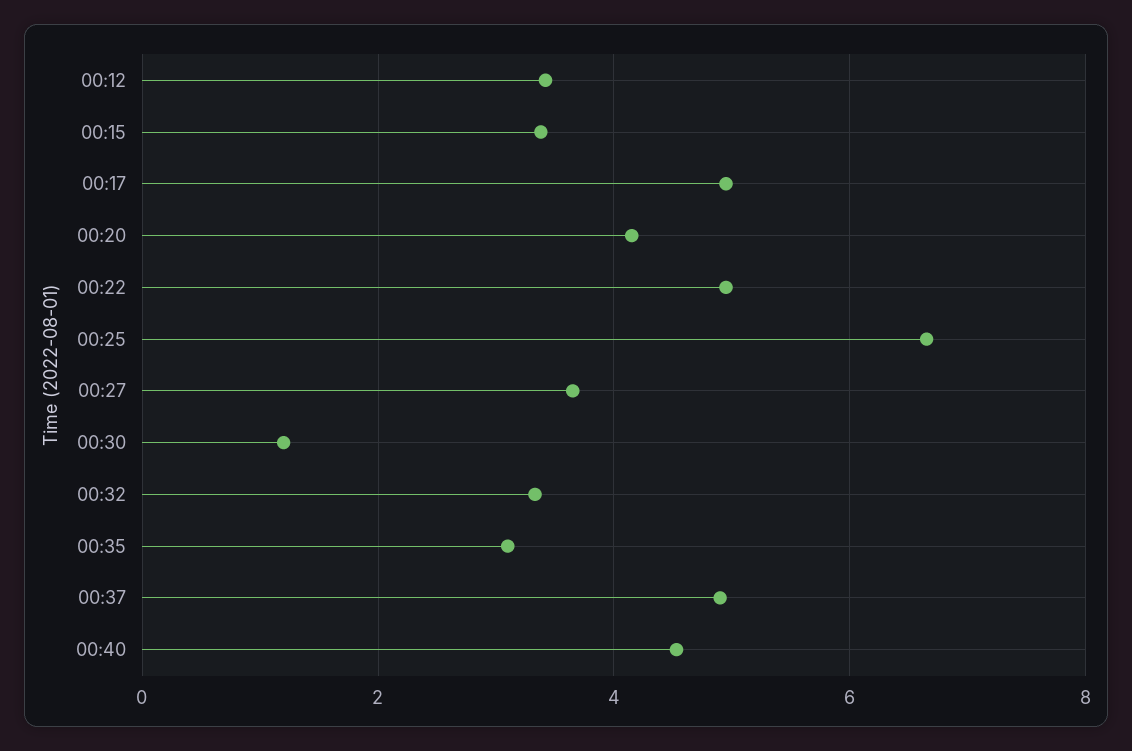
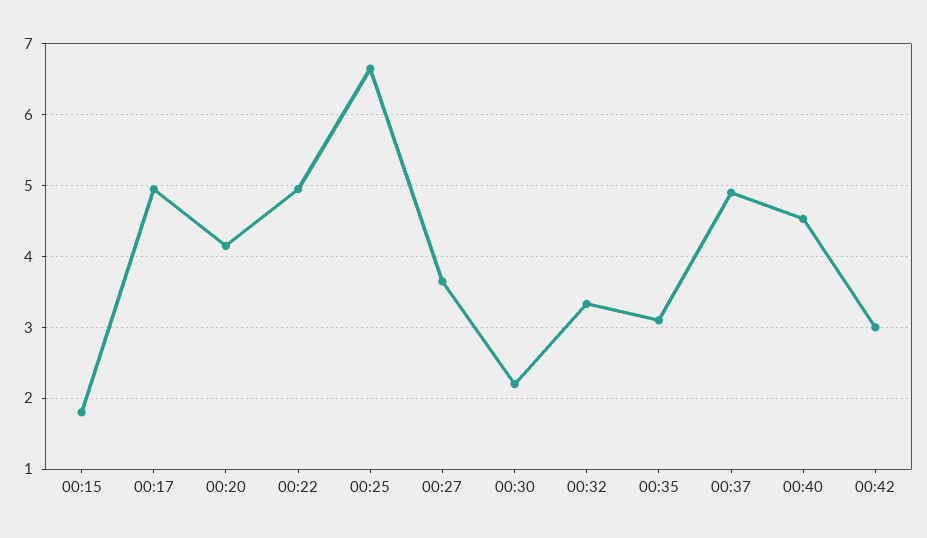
00:12: 3.4 -> none
00:15: 3.4 -> 1.8
00:30: 1.2 -> 2.2
00:42: none -> 3

